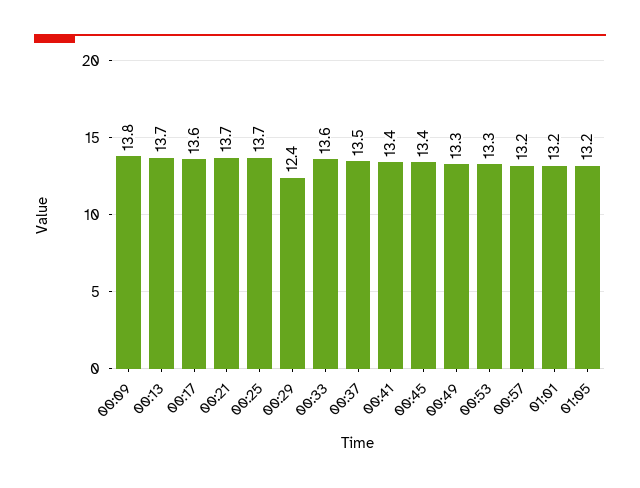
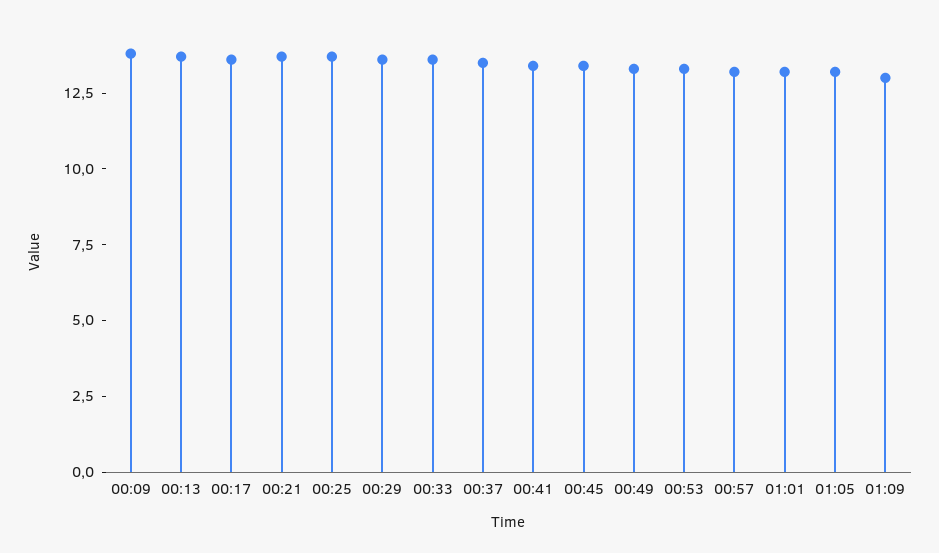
00:29: 12.4 -> 13.5
01:09: none -> 13

